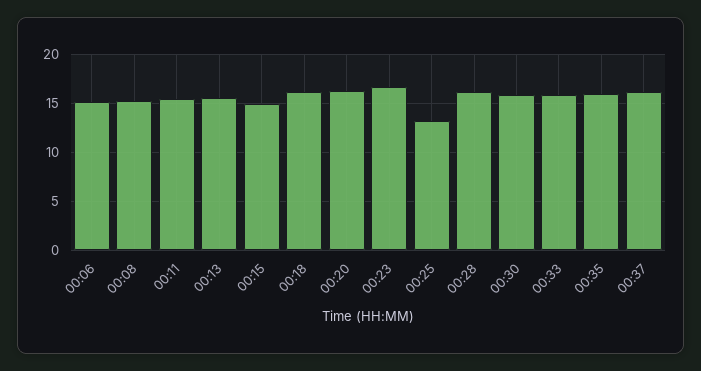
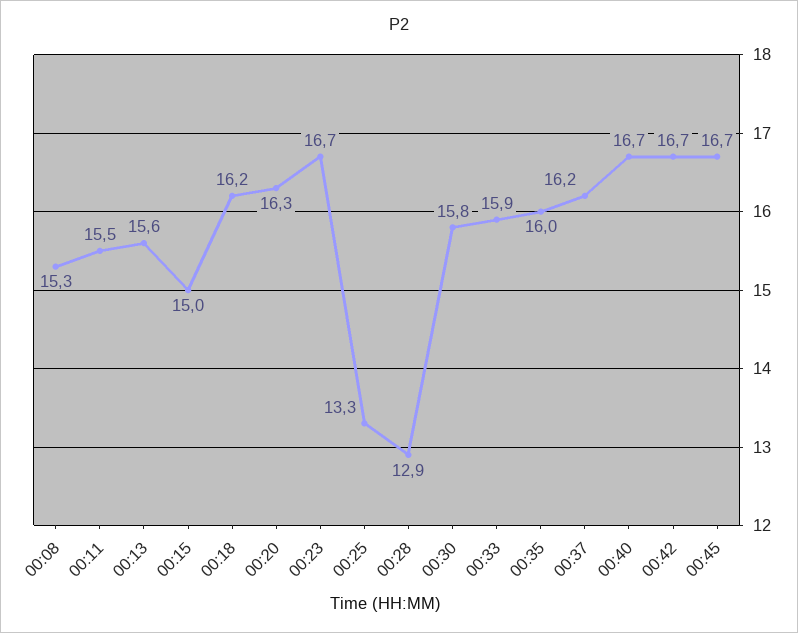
00:06: 15 -> none
00:28: 16 -> 12.9
00:40: none -> 16.7
00:42: none -> 16.7
00:45: none -> 16.7

